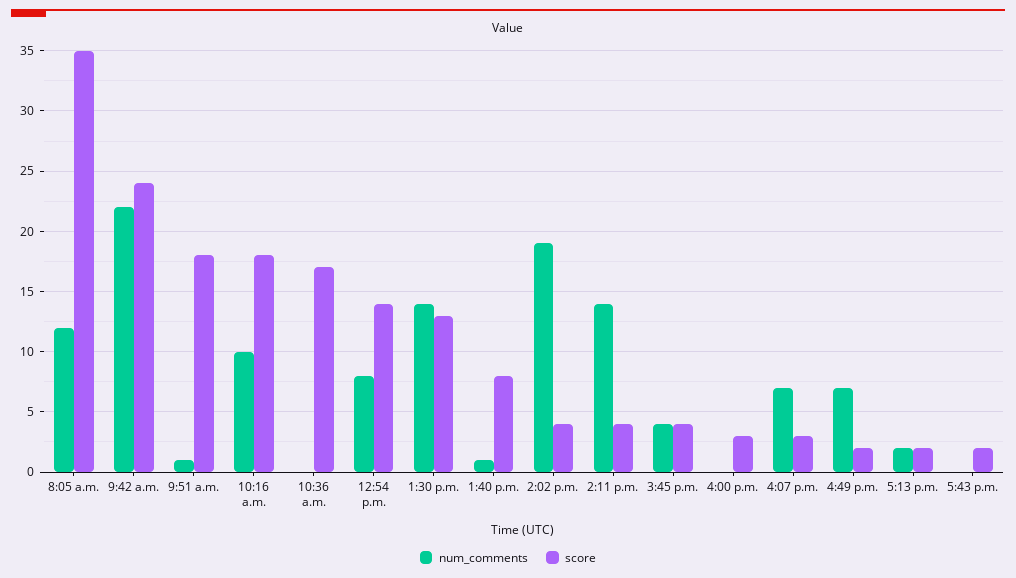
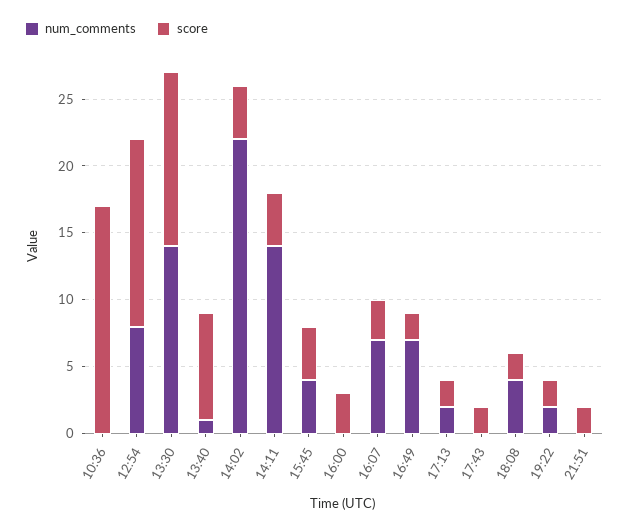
num_comments, 8:05 a.m.: 12 -> none
score, 8:05 a.m.: 35 -> none
num_comments, 9:42 a.m.: 22 -> none
score, 9:42 a.m.: 24 -> none
num_comments, 9:51 a.m.: 1 -> none
score, 9:51 a.m.: 18 -> none
num_comments, 10:16 a.m.: 10 -> none
score, 10:16 a.m.: 18 -> none
num_comments, 2:02 p.m.: 19 -> 22
num_comments, 18:08: none -> 4
score, 18:08: none -> 2
num_comments, 19:22: none -> 2
score, 19:22: none -> 2
num_comments, 21:51: none -> 0
score, 21:51: none -> 2

